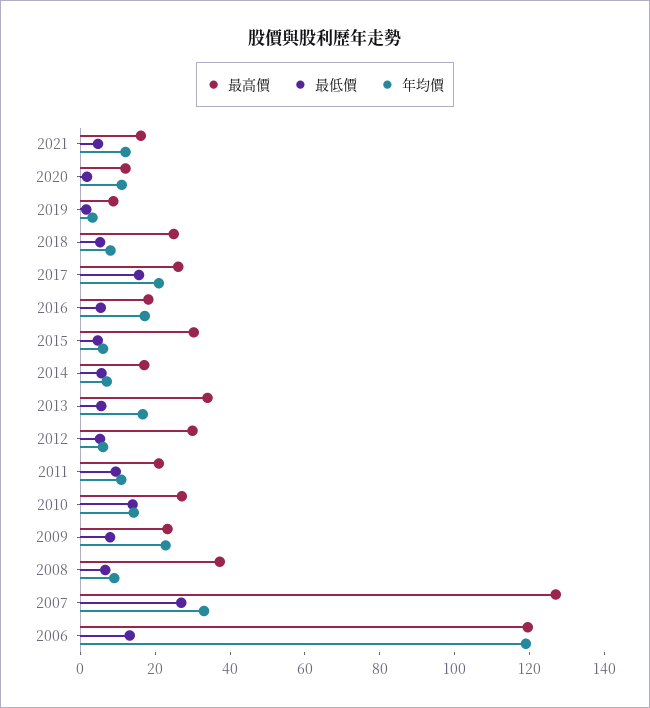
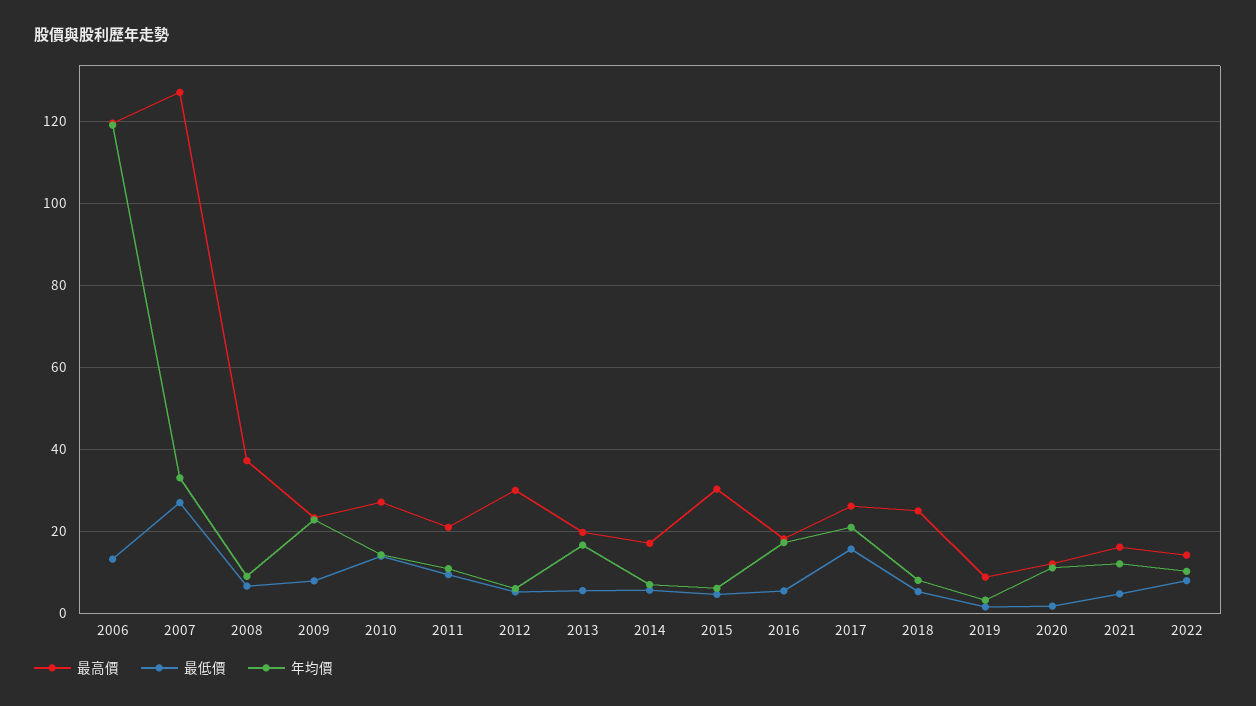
最高價, 2013: 35 -> 20
最高價, 2022: none -> 14
最低價, 2022: none -> 8
年均價, 2022: none -> 10

